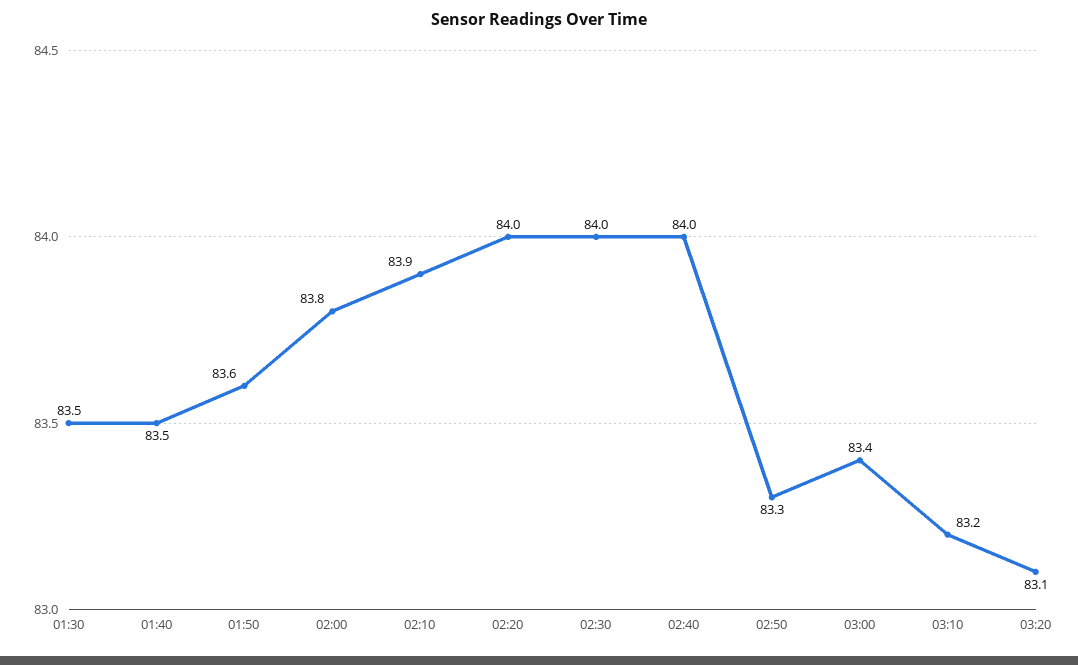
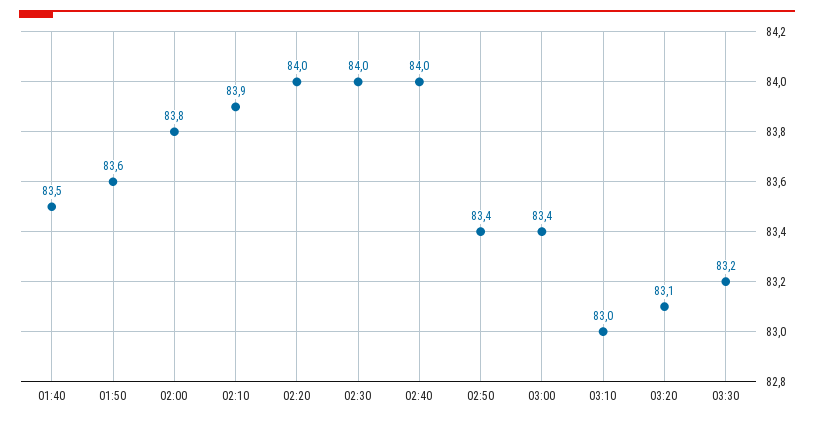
01:30: 83.5 -> none
02:50: 83.3 -> 83.4
03:10: 83.2 -> 83
03:30: none -> 83.2

